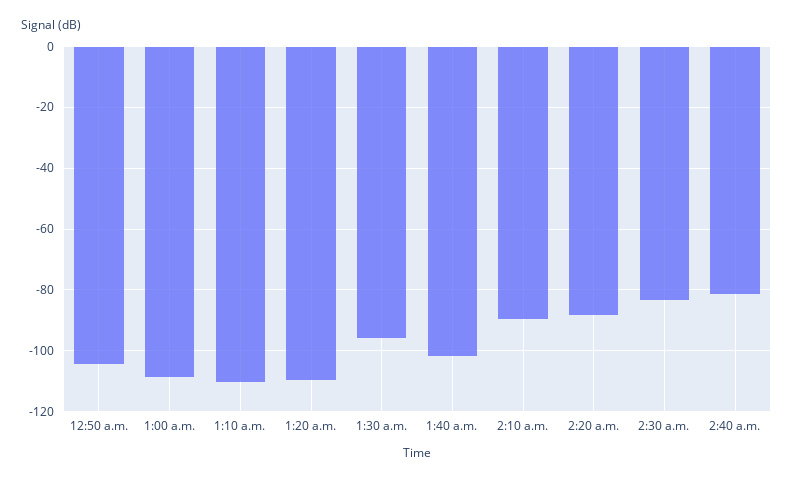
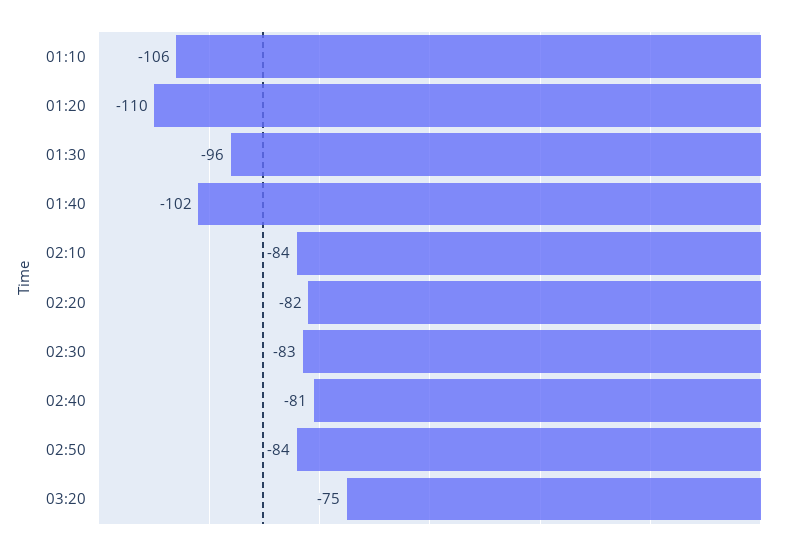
12:50 a.m.: -104 -> none
1:00 a.m.: -108 -> none
1:10 a.m.: -110 -> -106
2:10 a.m.: -90 -> -84
2:20 a.m.: -88 -> -82
02:50: none -> -84
03:20: none -> -75

